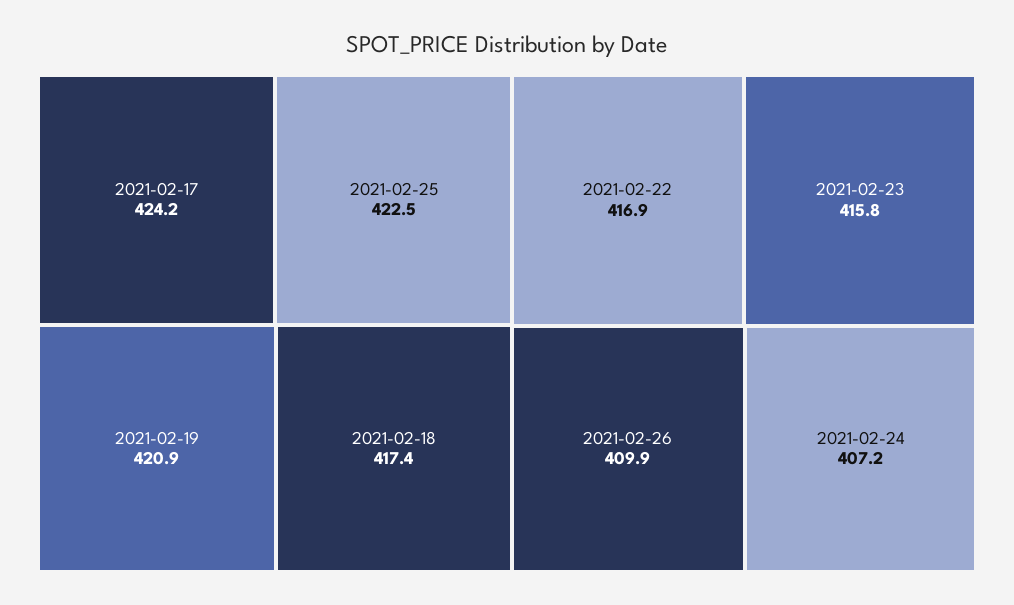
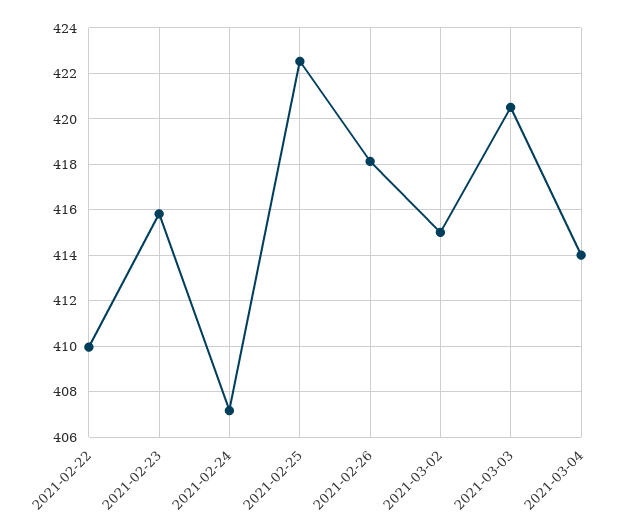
2021-02-17: 424.2 -> none
2021-02-19: 420.9 -> none
2021-02-18: 417.4 -> none
2021-02-22: 416.9 -> 410
2021-02-26: 409.9 -> 418
2021-03-02: none -> 415
2021-03-03: none -> 420.5
2021-03-04: none -> 414

